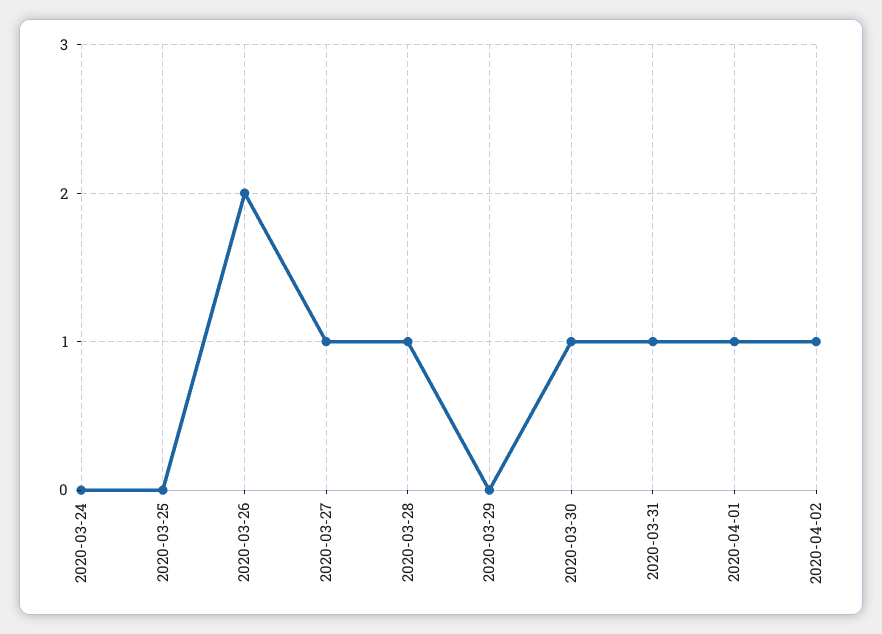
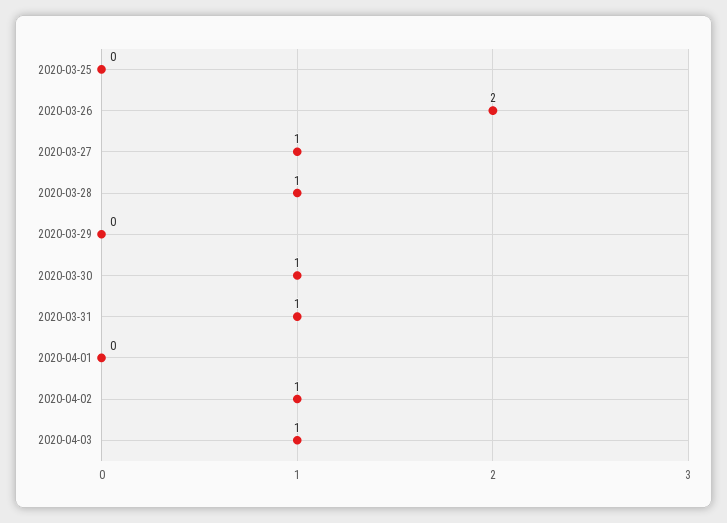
2020-03-24: 0 -> none
2020-04-01: 1 -> 0
2020-04-03: none -> 1

